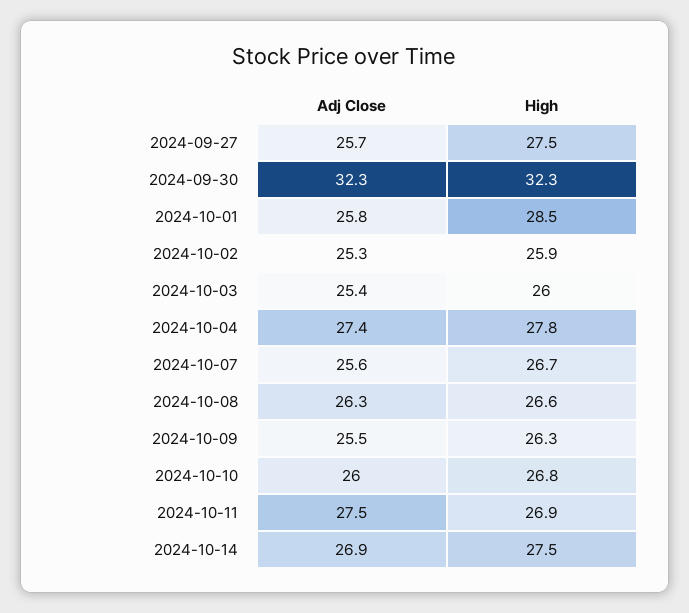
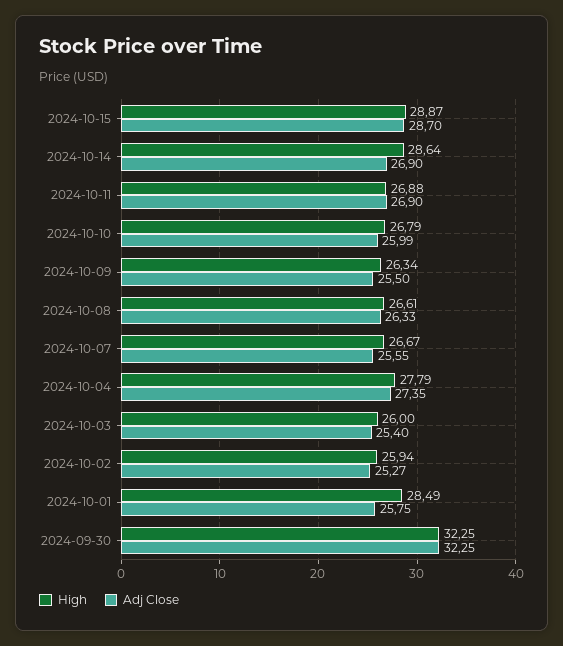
Adj Close, 2024-09-27: 25.7 -> none
High, 2024-09-27: 27.5 -> none
Adj Close, 2024-10-11: 27.5 -> 26.9
High, 2024-10-14: 27.5 -> 28.64
High, 2024-10-15: none -> 28.87
Adj Close, 2024-10-15: none -> 28.7

